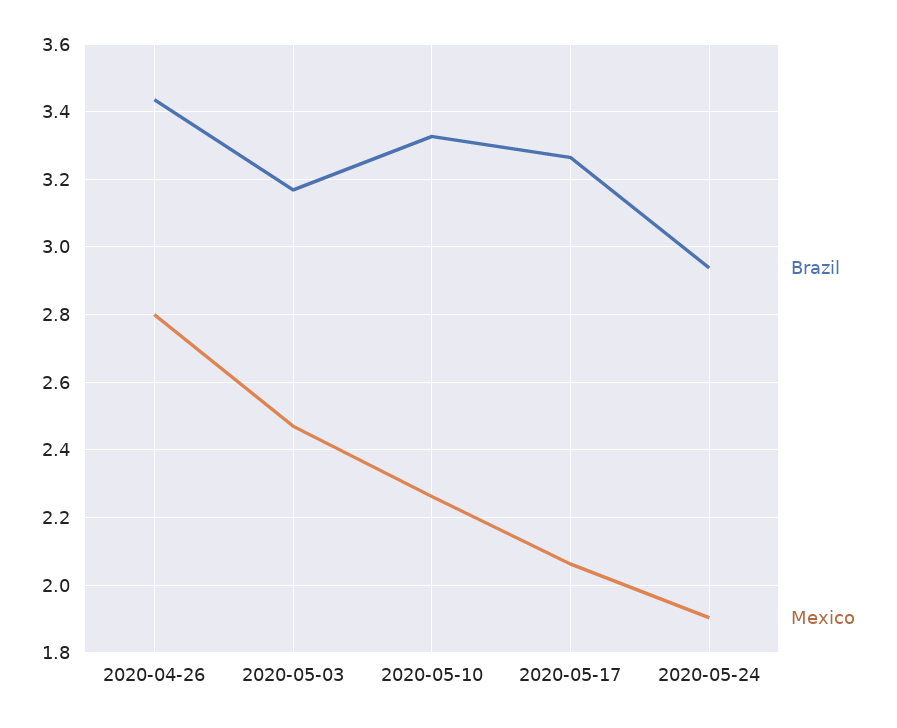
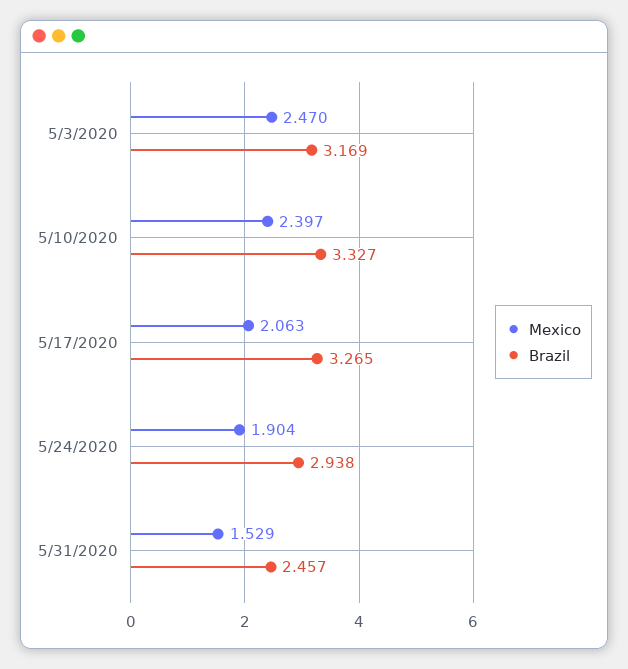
Brazil, 2020-04-26: 3.44 -> none
Mexico, 2020-04-26: 2.8 -> none
Mexico, 2020-05-10: 2.26 -> 2.397
Mexico, 5/31/2020: none -> 1.529
Brazil, 5/31/2020: none -> 2.457

